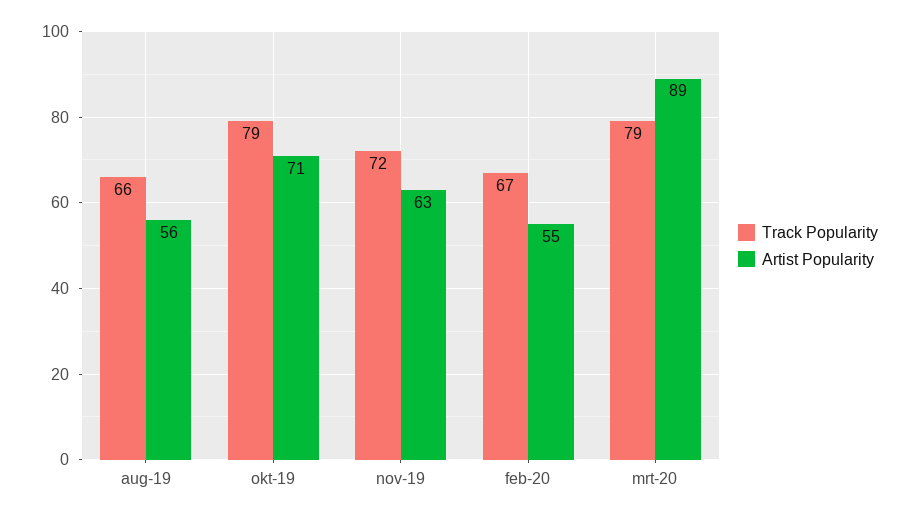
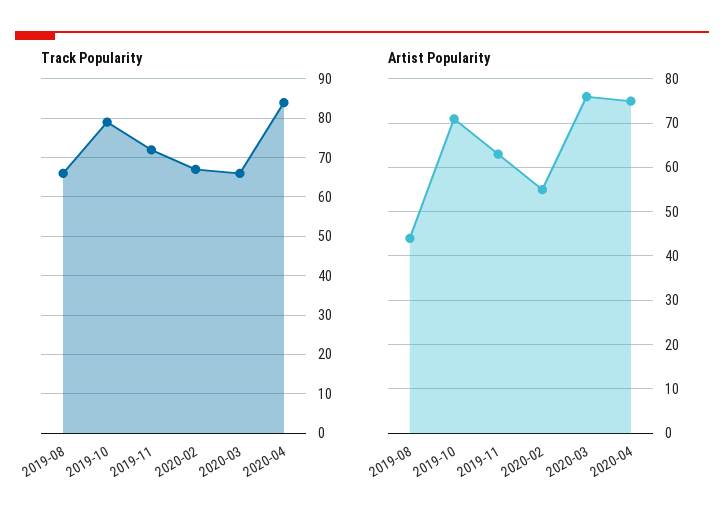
Artist Popularity, aug-19: 56 -> 45
Track Popularity, mrt-20: 79 -> 65
Artist Popularity, mrt-20: 89 -> 75
Track Popularity, 2020-04: none -> 85
Artist Popularity, 2020-04: none -> 75

